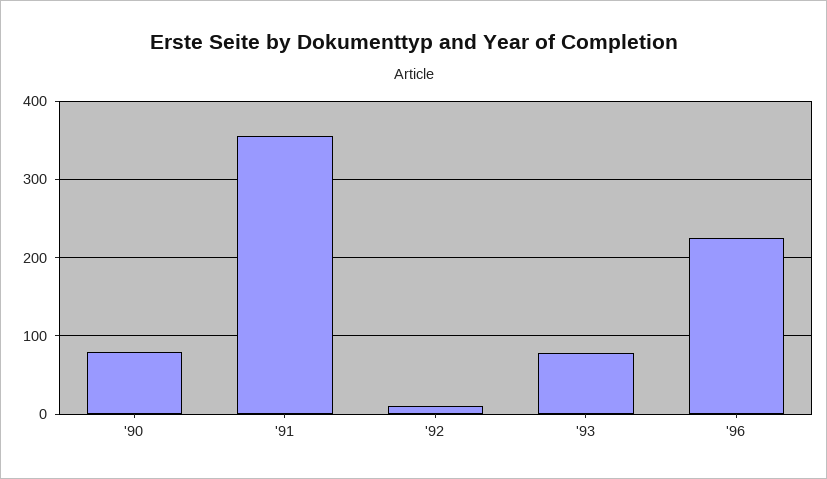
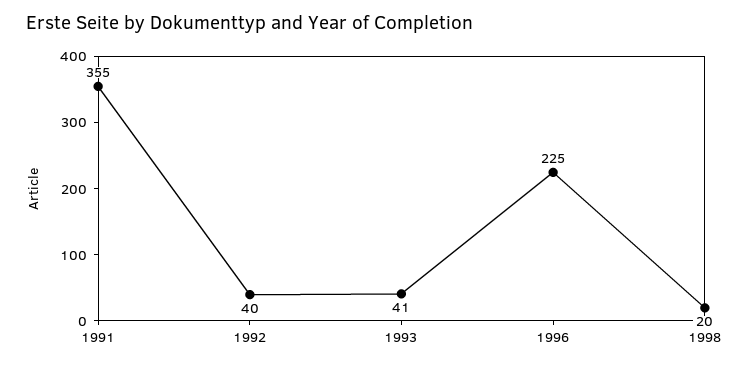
'90: 80 -> none
'92: 10 -> 40
'93: 80 -> 41
1998: none -> 20

